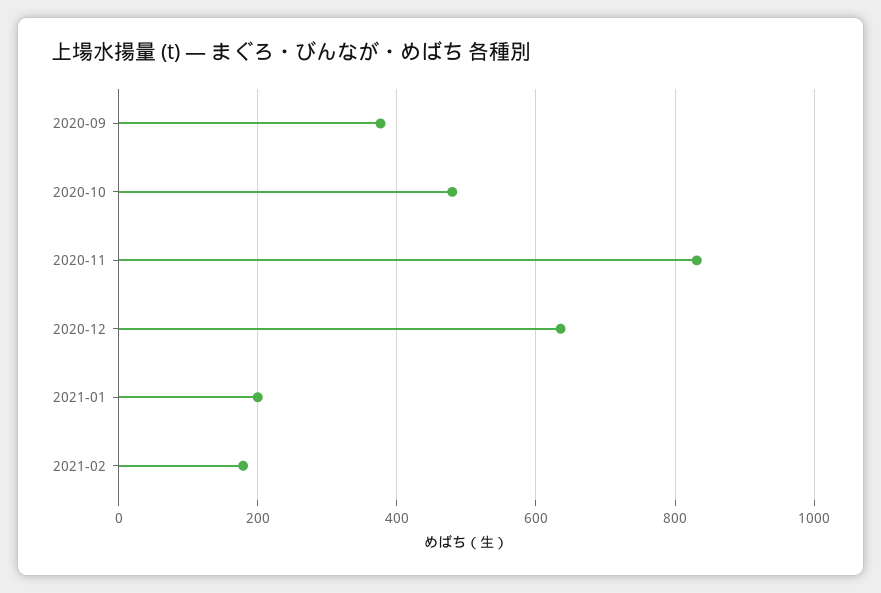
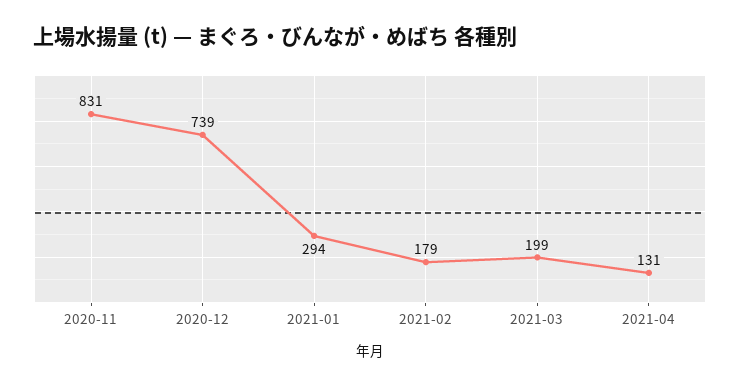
2020-09: 380 -> none
2020-10: 480 -> none
2020-12: 640 -> 739
2021-01: 200 -> 294
2021-03: none -> 199
2021-04: none -> 131

